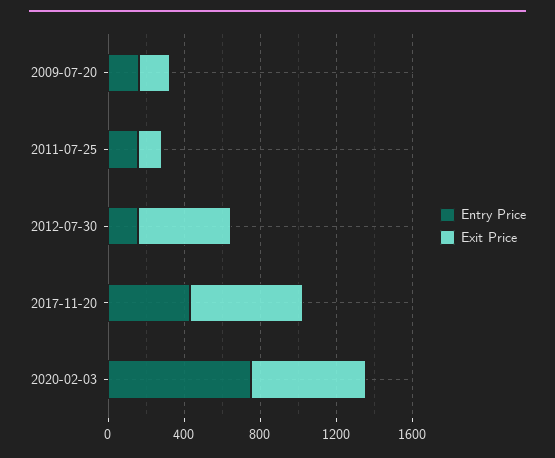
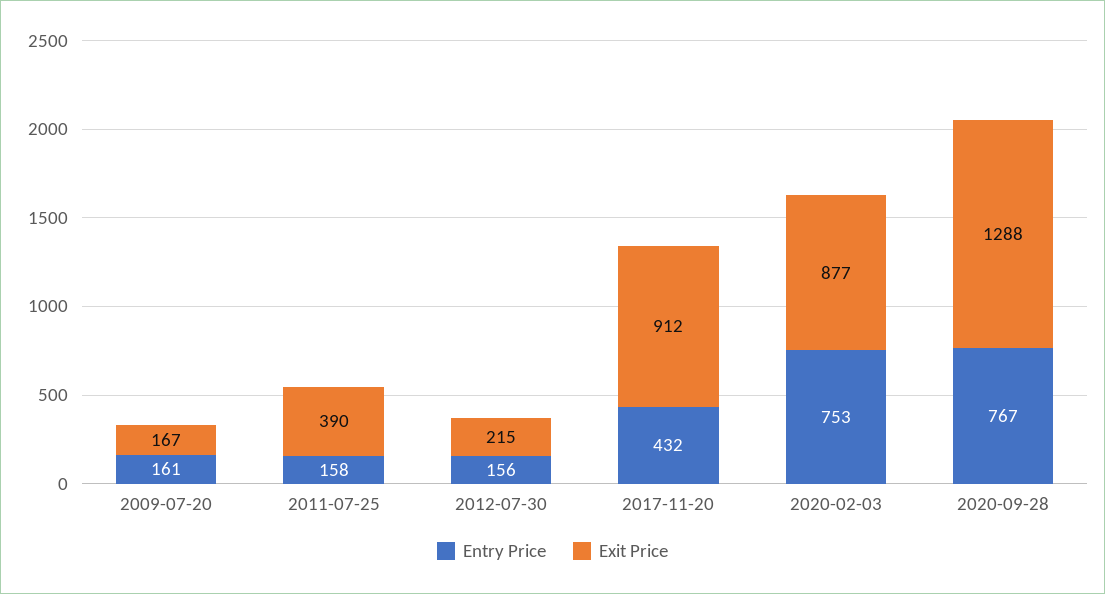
Exit Price, 2011-07-25: 100 -> 390
Exit Price, 2012-07-30: 500 -> 215
Exit Price, 2017-11-20: 600 -> 912
Exit Price, 2020-02-03: 600 -> 877
Entry Price, 2020-09-28: none -> 767
Exit Price, 2020-09-28: none -> 1288

